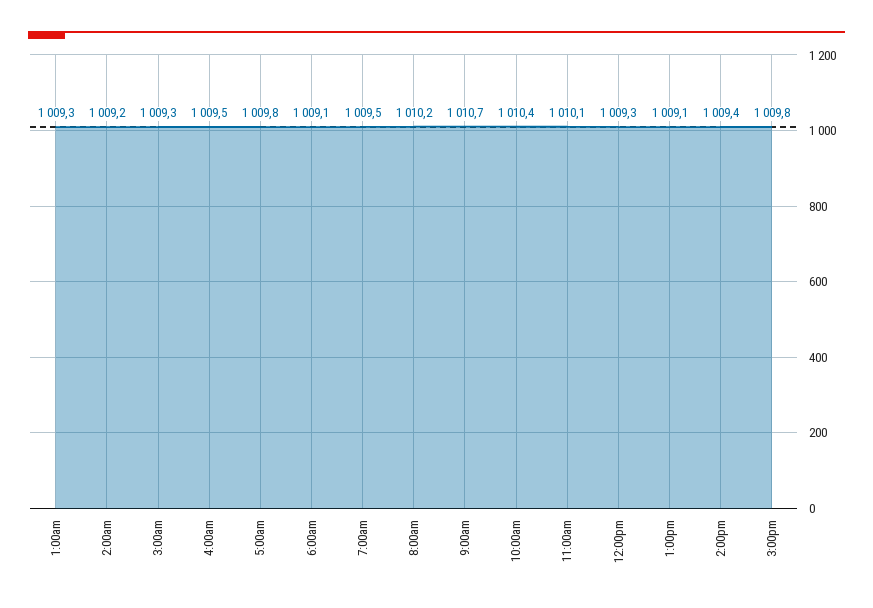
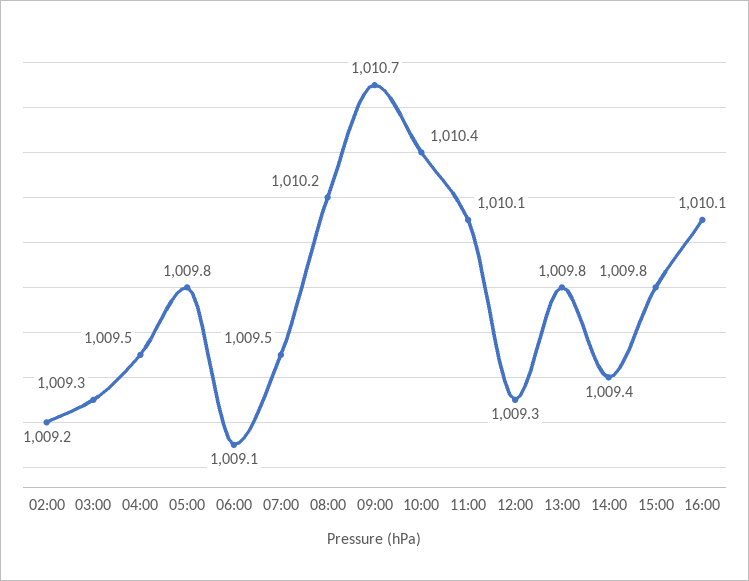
1:00am: 1009.3 -> none
1:00pm: 1009.1 -> 1009.8
16:00: none -> 1010.1

